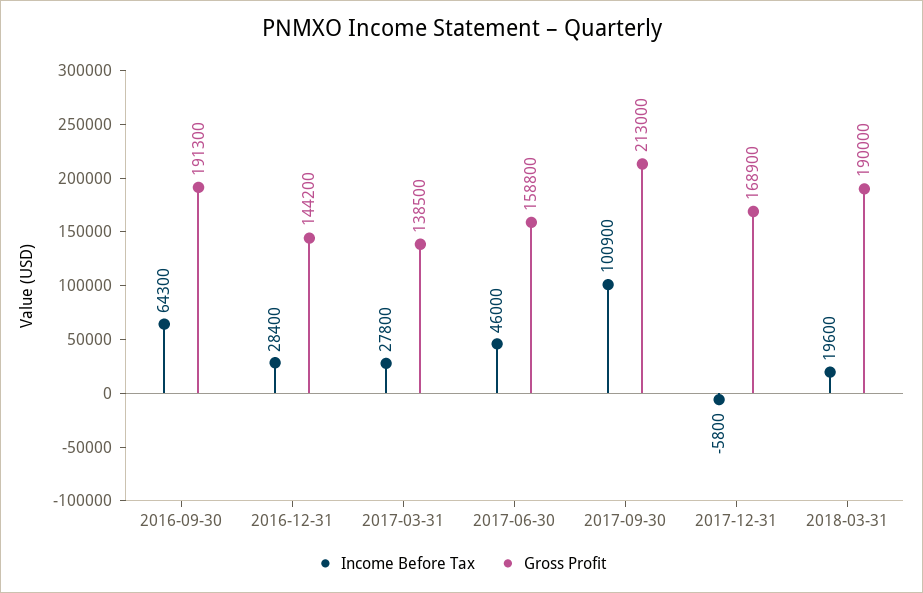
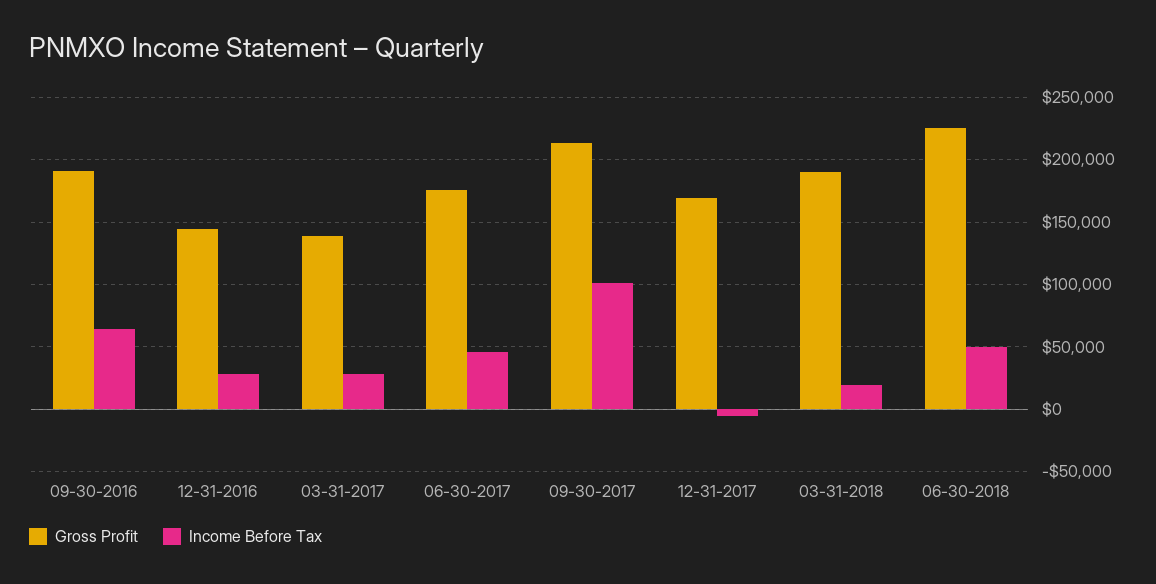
Gross Profit, 2017-06-30: 158800 -> 175000
Gross Profit, 06-30-2018: none -> 225000
Income Before Tax, 06-30-2018: none -> 50000

